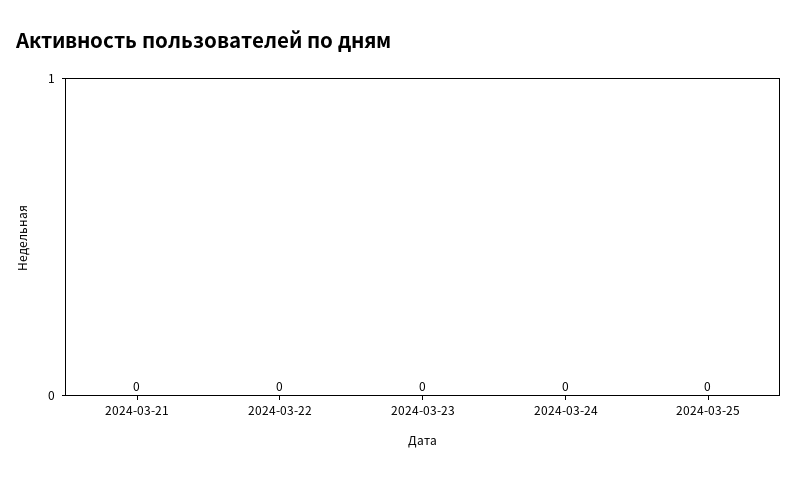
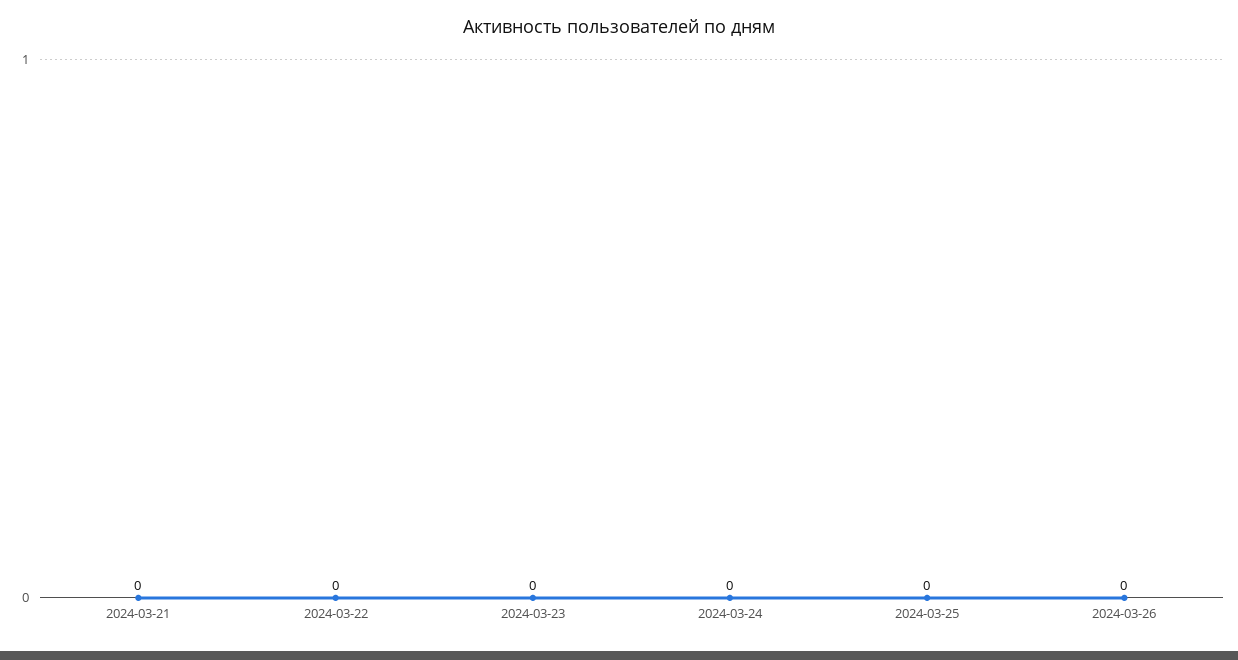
2024-03-26: none -> 0

